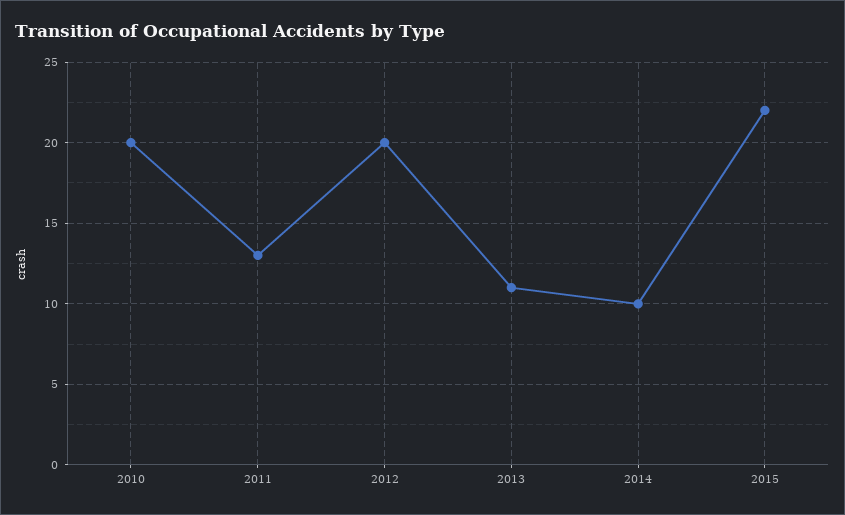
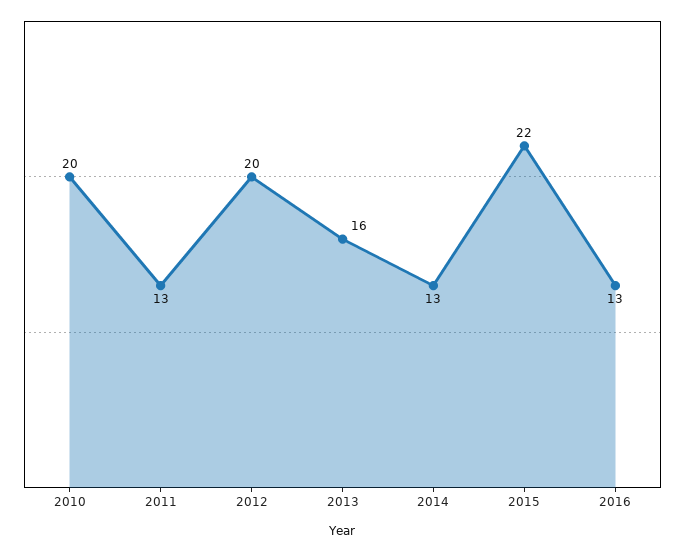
2013: 11 -> 16
2014: 10 -> 13
2016: none -> 13

